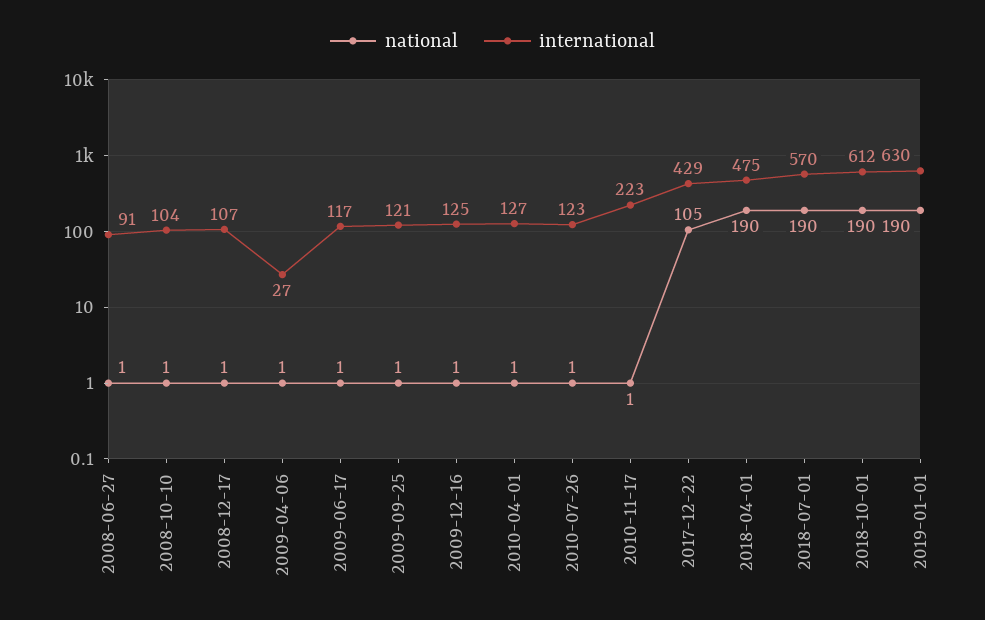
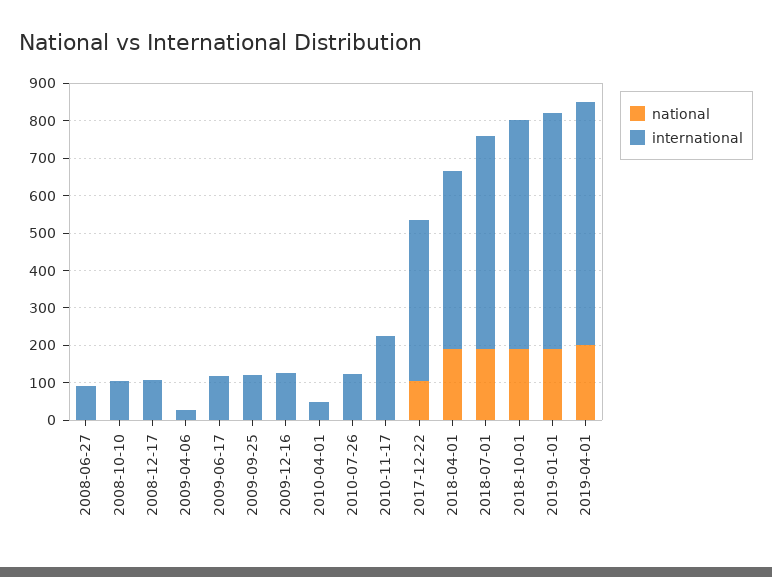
international, 2010-04-01: 127 -> 50
national, 2019-04-01: none -> 200
international, 2019-04-01: none -> 650

